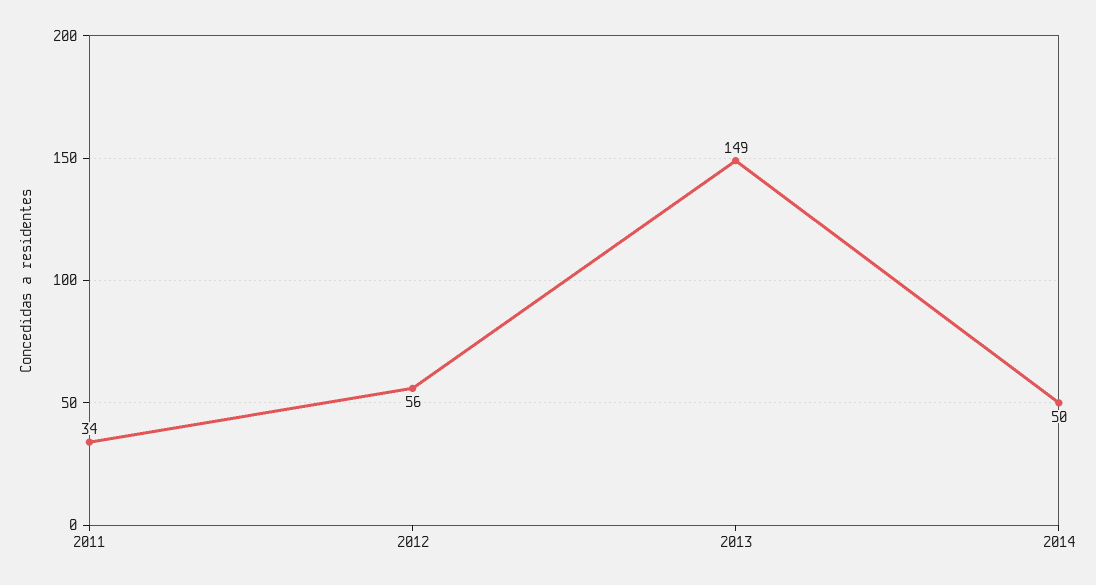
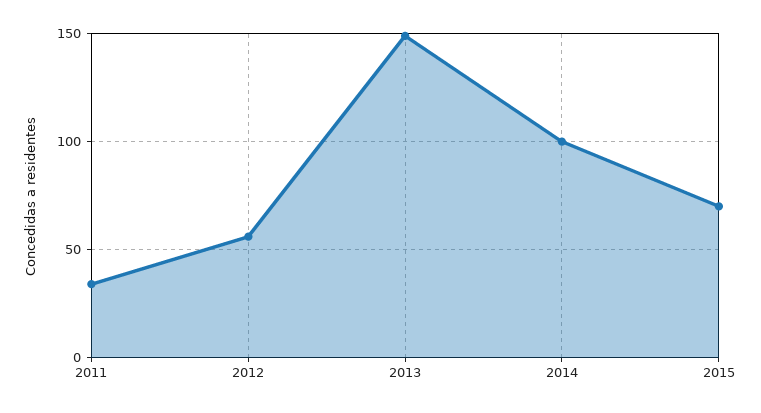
2014: 50 -> 100
2015: none -> 70

